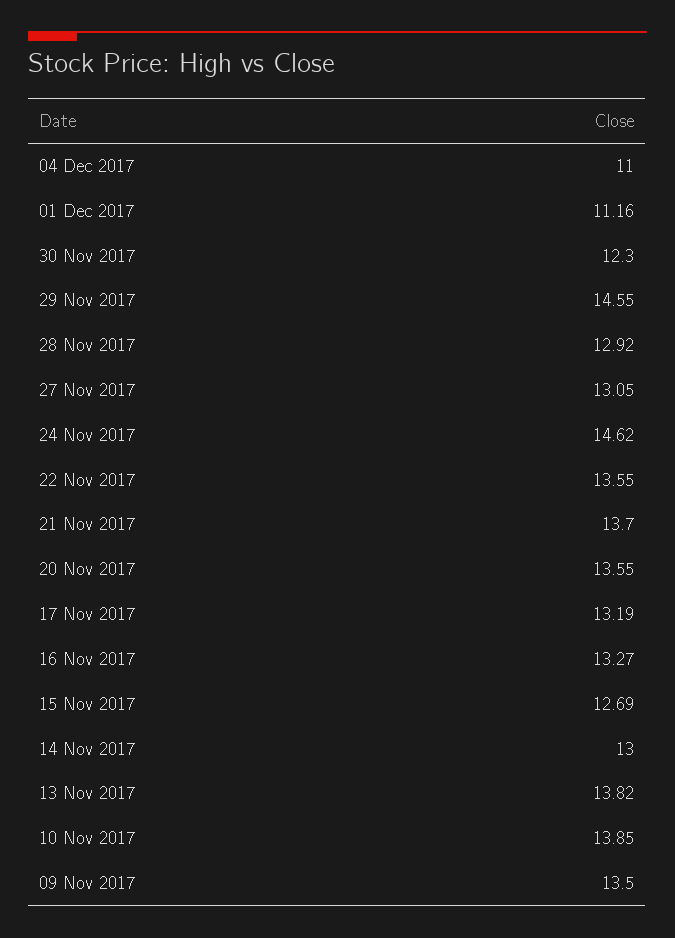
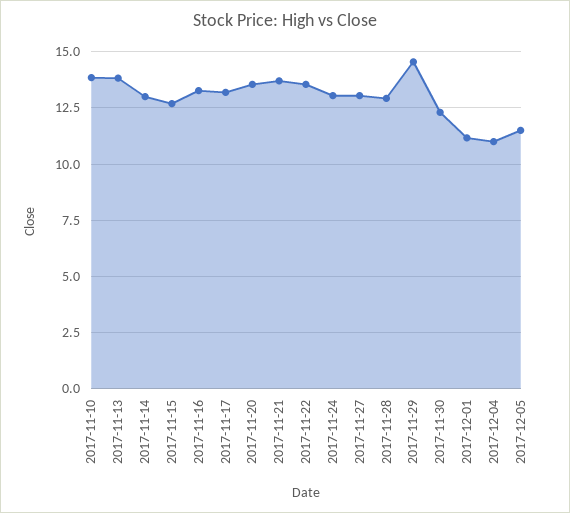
24 Nov 2017: 14.62 -> 13
09 Nov 2017: 13.5 -> none
2017-12-05: none -> 11.5

